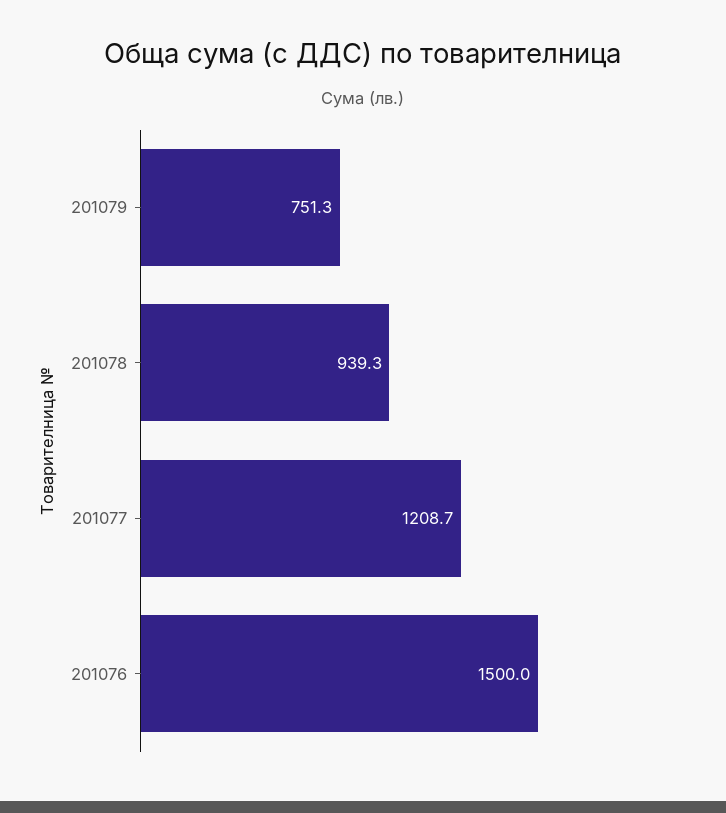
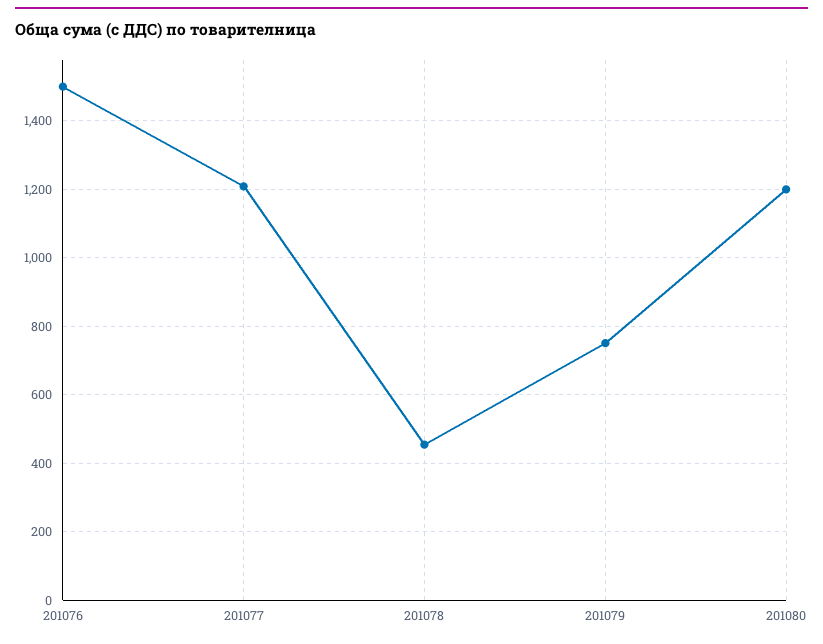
201078: 939.3 -> 460
201080: none -> 1200

